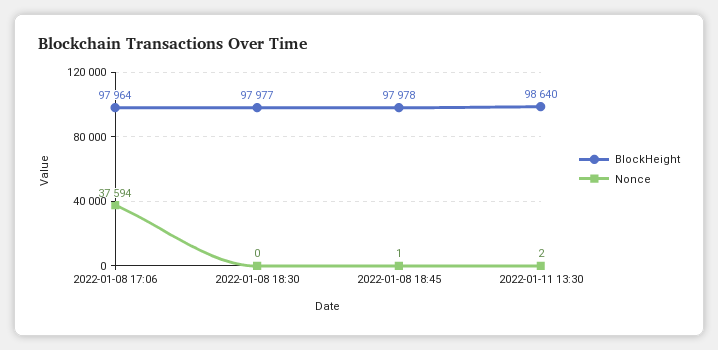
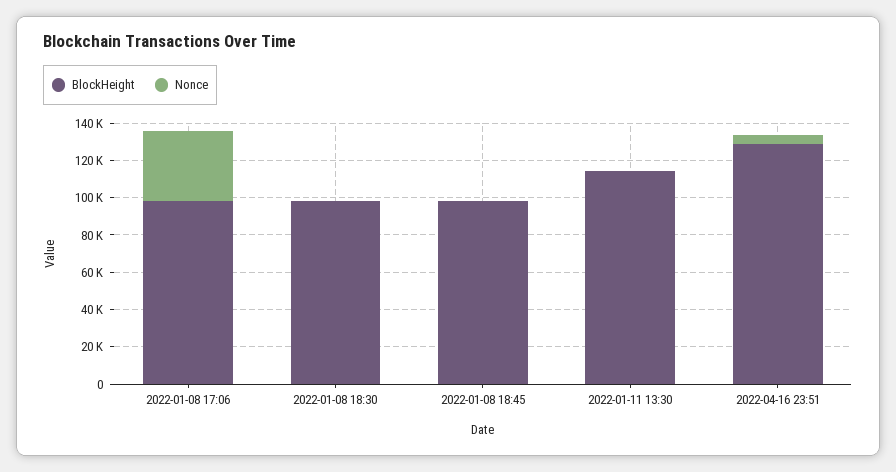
BlockHeight, 2022-01-11 13:30: 98640 -> 115000
BlockHeight, 2022-04-16 23:51: none -> 130000
Nonce, 2022-04-16 23:51: none -> 5000

